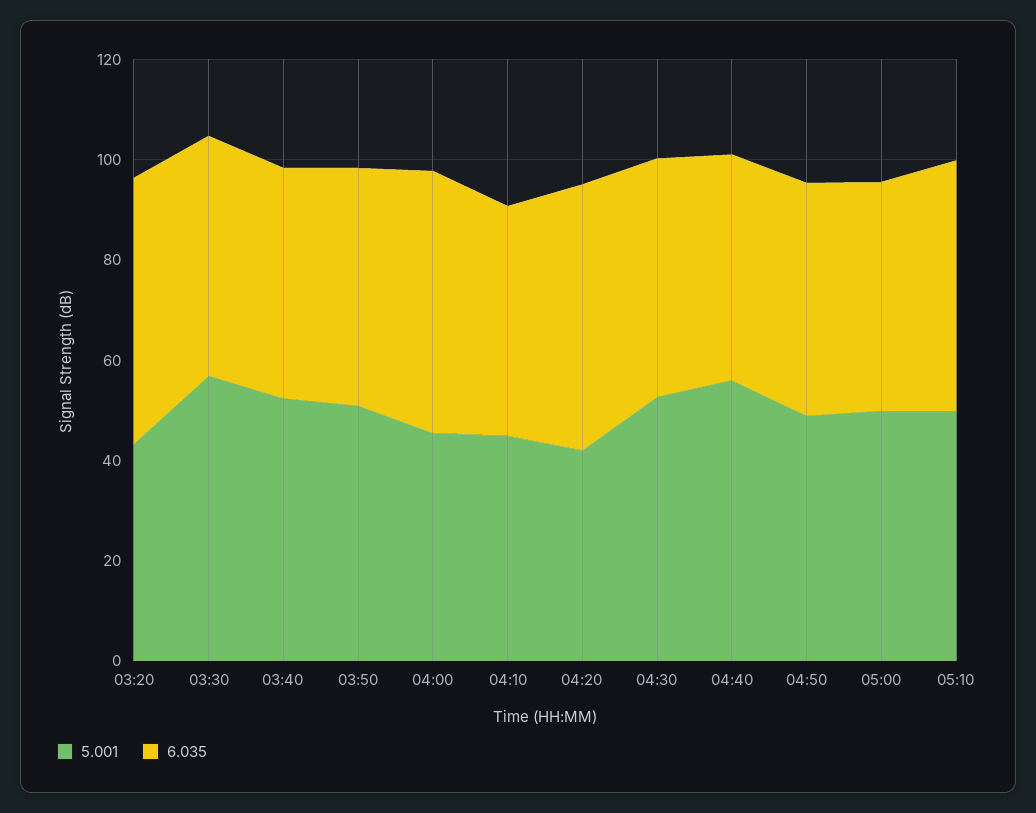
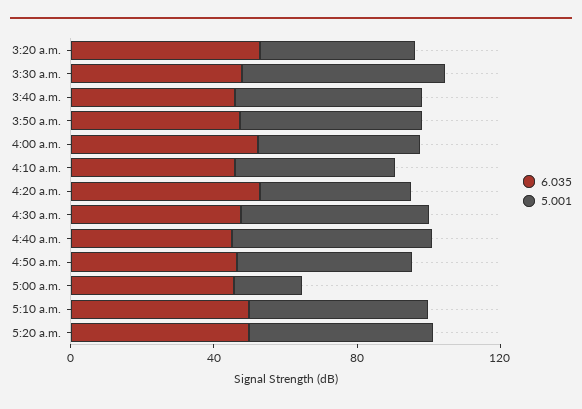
5.001, 05:00: 50 -> 20
6.035, 5:20 a.m.: none -> 50
5.001, 5:20 a.m.: none -> 50

